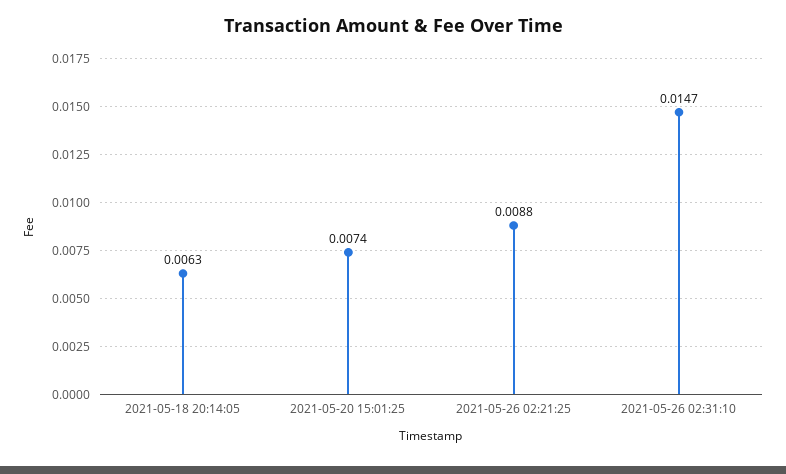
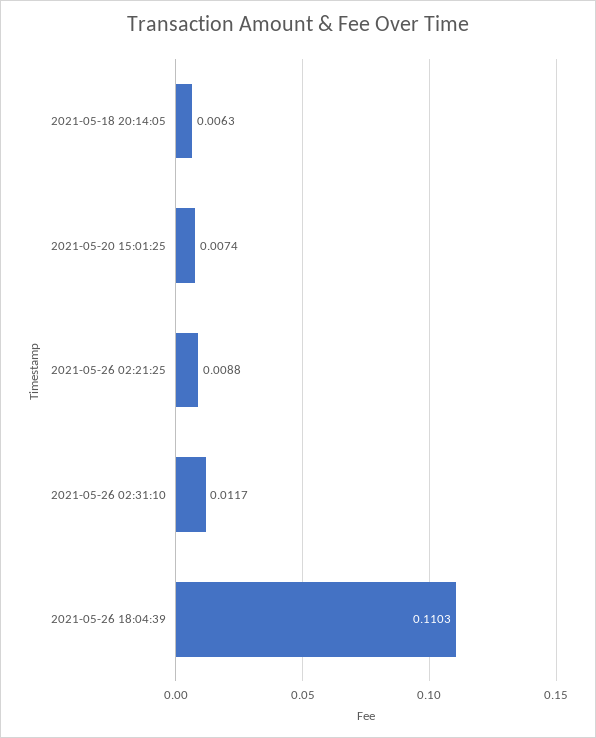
2021-05-26 02:31:10: 0.0147 -> 0.0117
2021-05-26 18:04:39: none -> 0.1103

